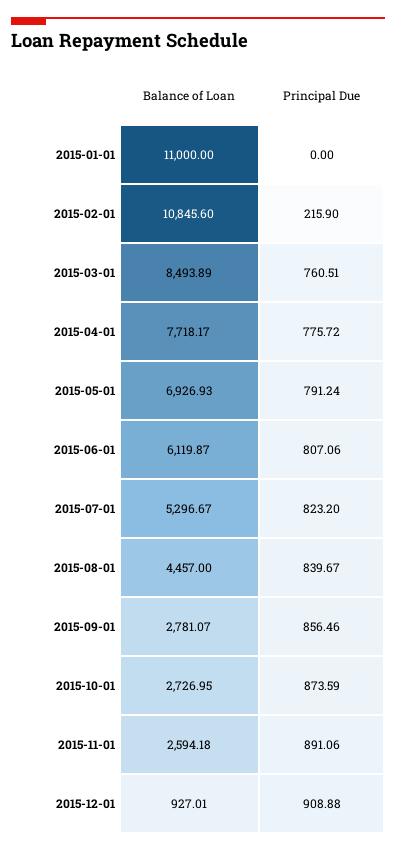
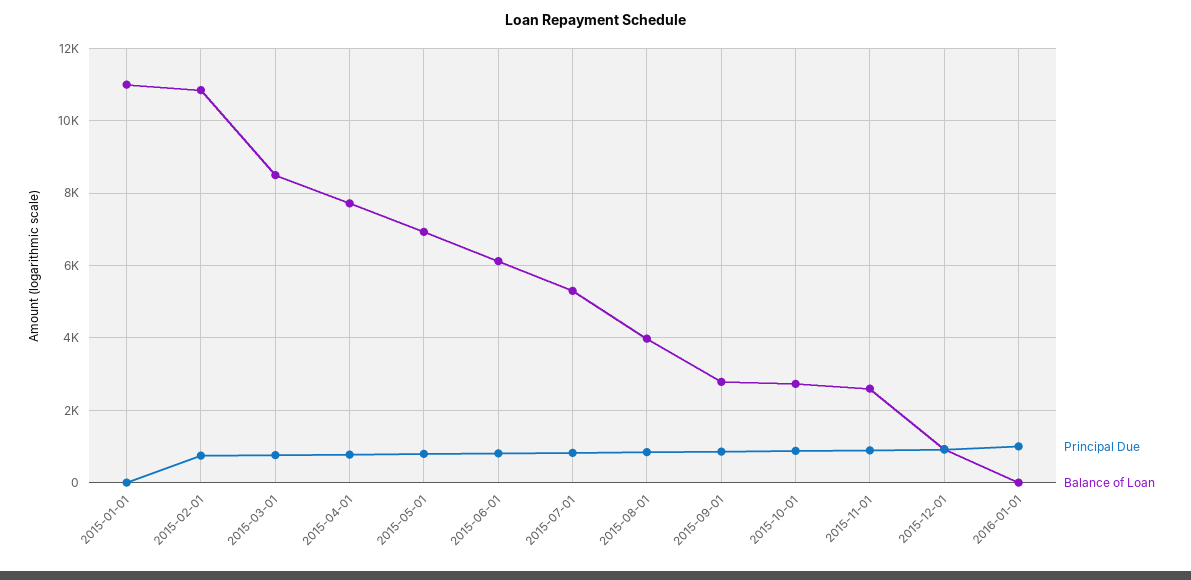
Principal Due, 2015-02-01: 215.9 -> 800
Balance of Loan, 2015-08-01: 4457 -> 4000
Principal Due, 2016-01-01: none -> 1000
Balance of Loan, 2016-01-01: none -> 0

